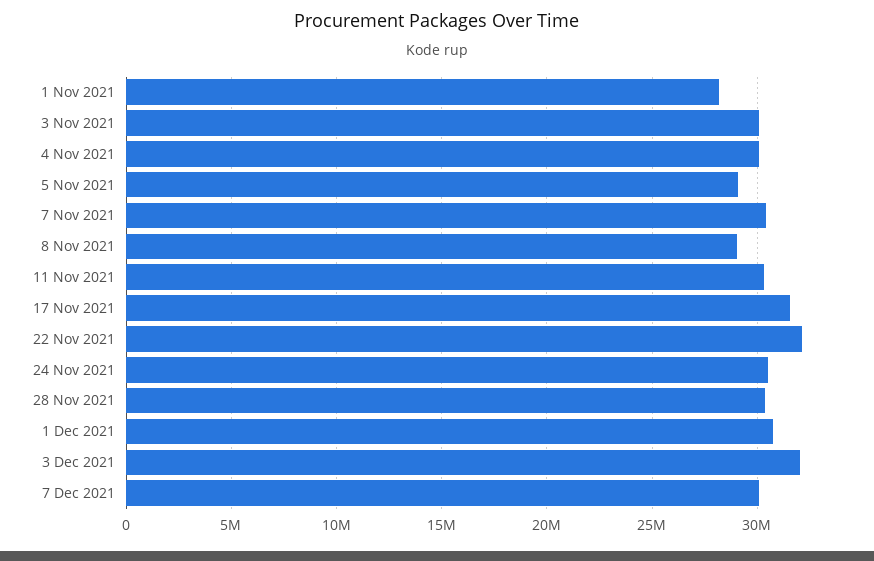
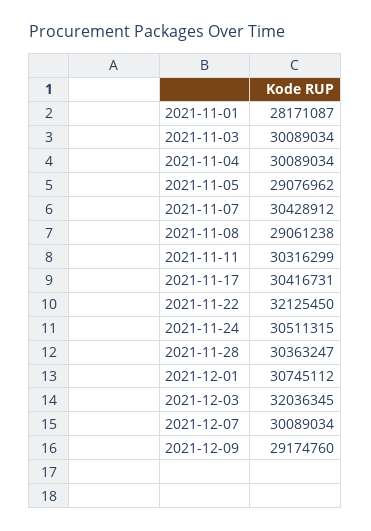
17 Nov 2021: 31500000 -> 30416731
2021-12-09: none -> 29174760

